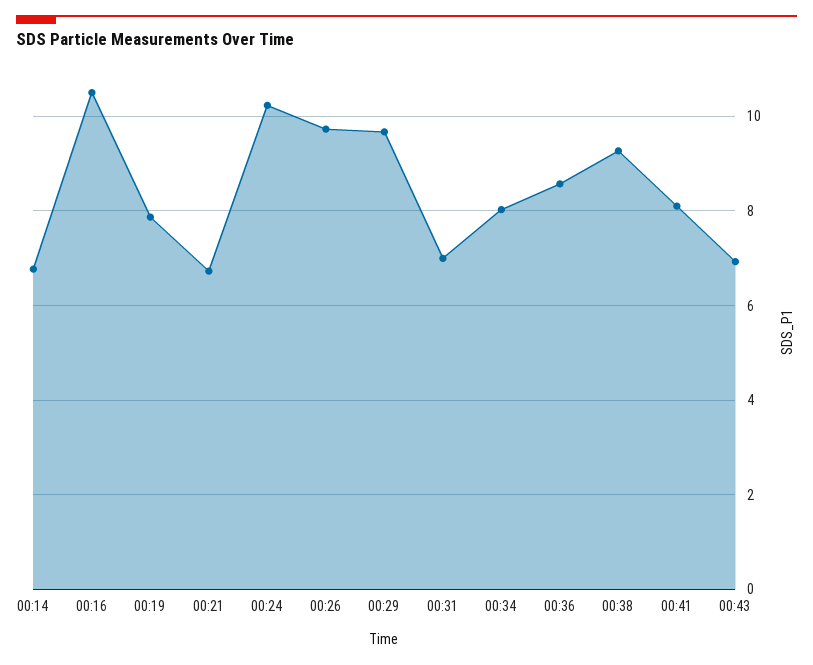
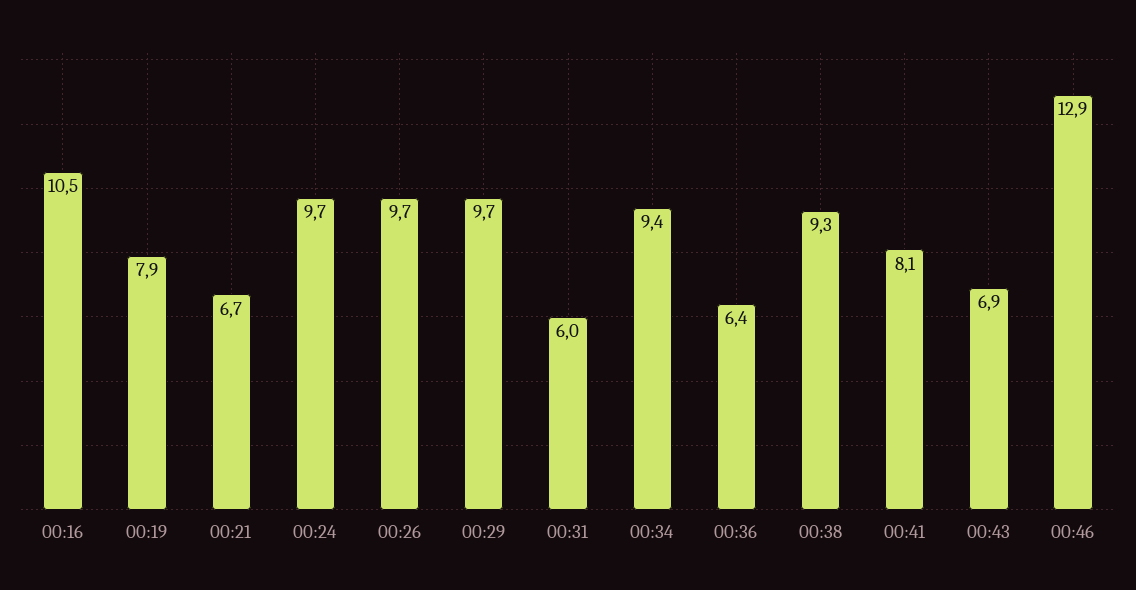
00:14: 6.8 -> none
00:24: 10.2 -> 9.7
00:31: 7 -> 6
00:34: 8 -> 9.4
00:36: 8.6 -> 6.4
00:46: none -> 12.9

